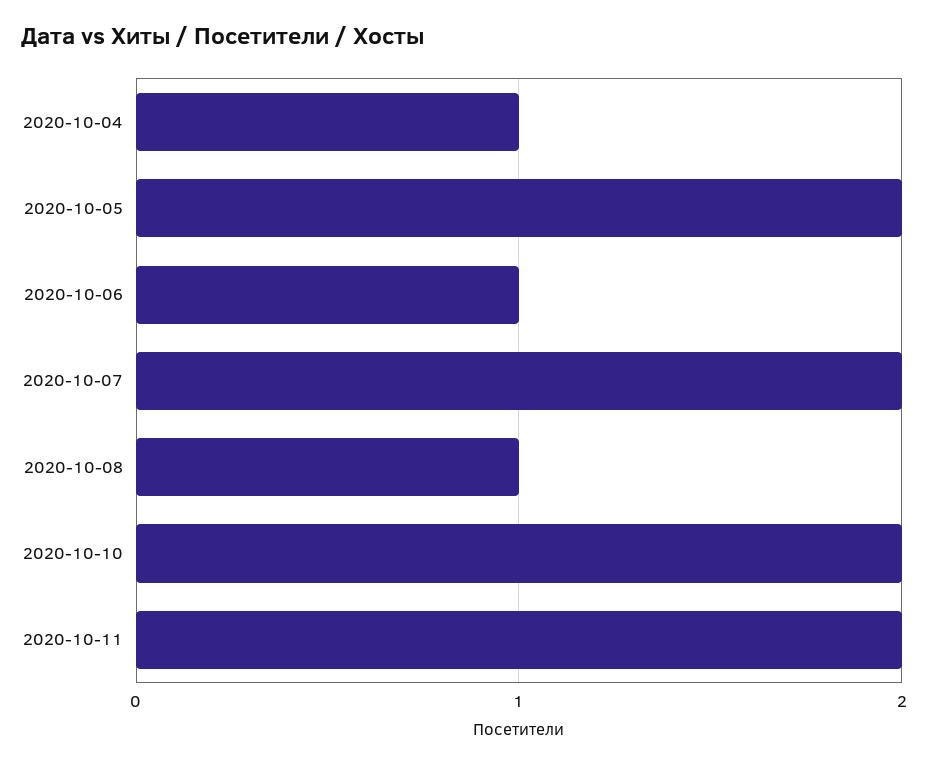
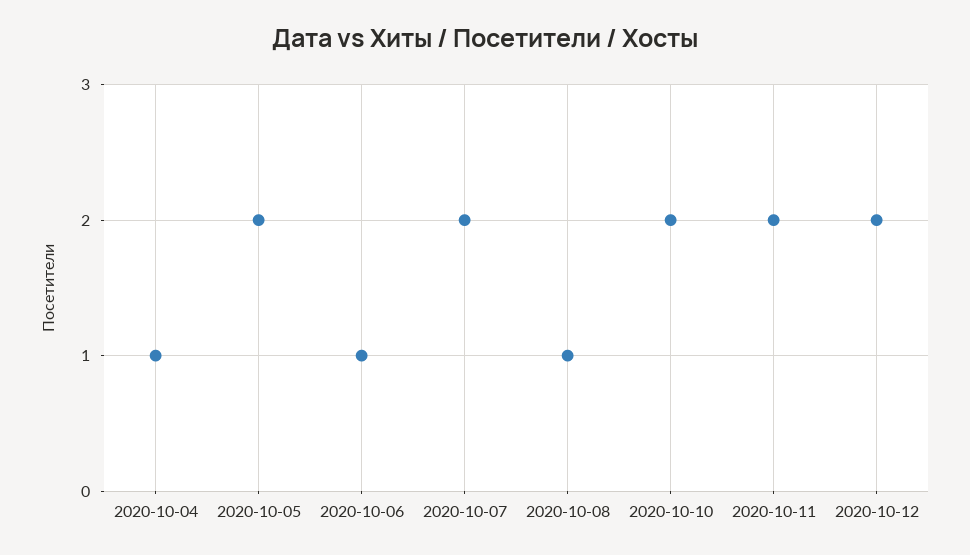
2020-10-12: none -> 2

